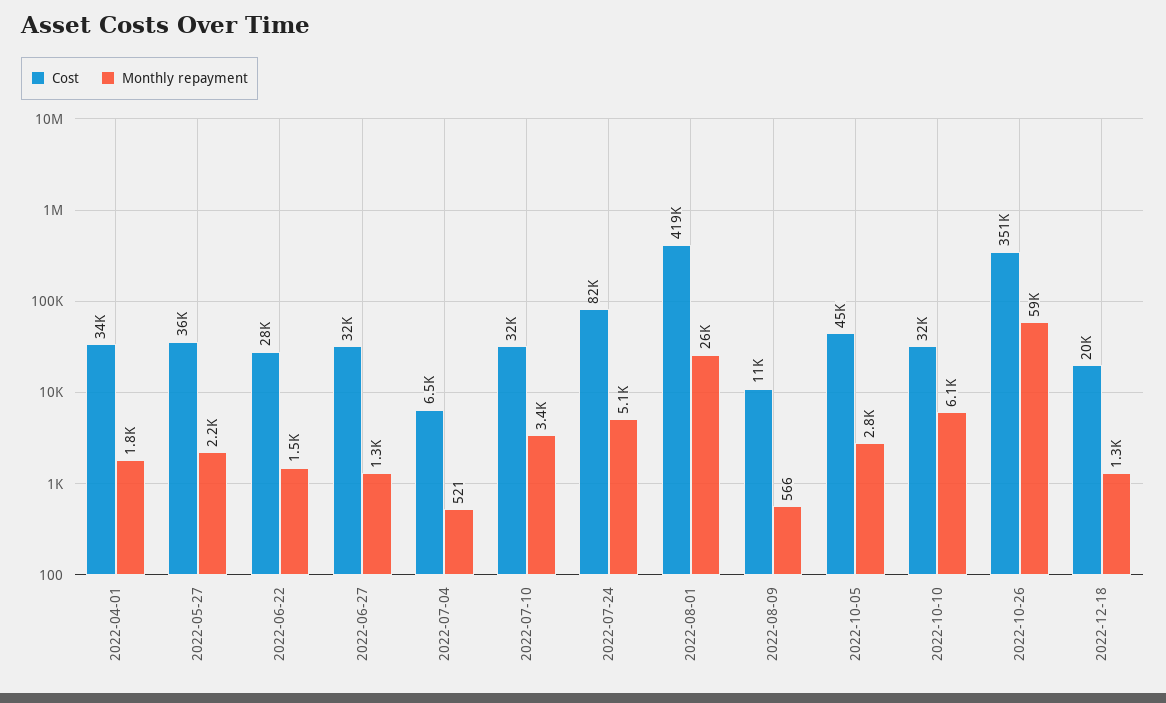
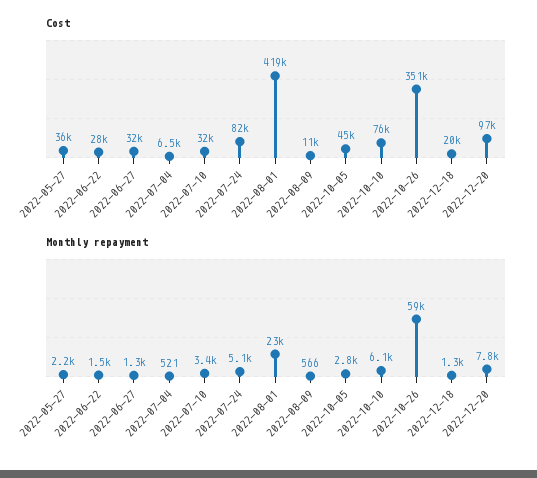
Cost, 2022-04-01: 34000 -> none
Monthly repayment, 2022-04-01: 1800 -> none
Monthly repayment, 2022-08-01: 26000 -> 23000
Cost, 2022-10-10: 32000 -> 76000
Cost, 2022-12-20: none -> 97000
Monthly repayment, 2022-12-20: none -> 7800

